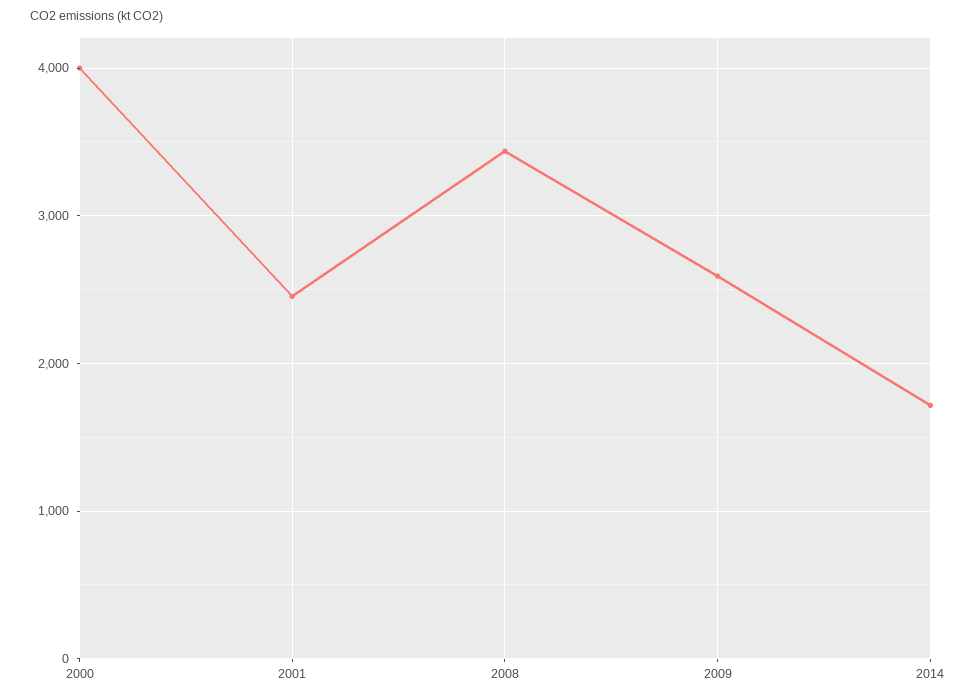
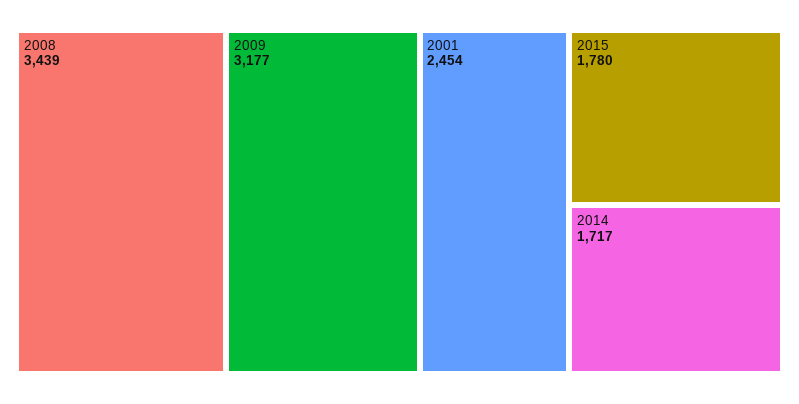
2000: 4000 -> none
2009: 2600 -> 3177
2015: none -> 1780

